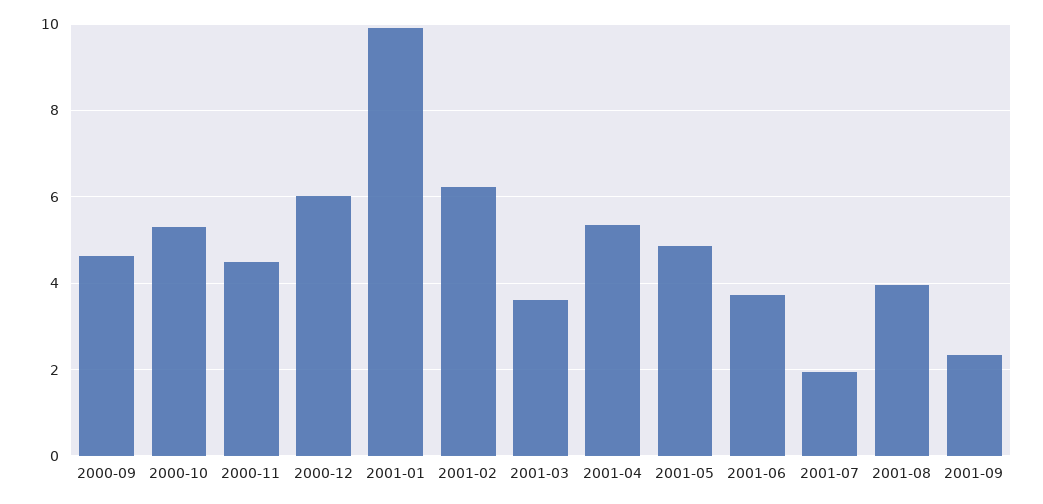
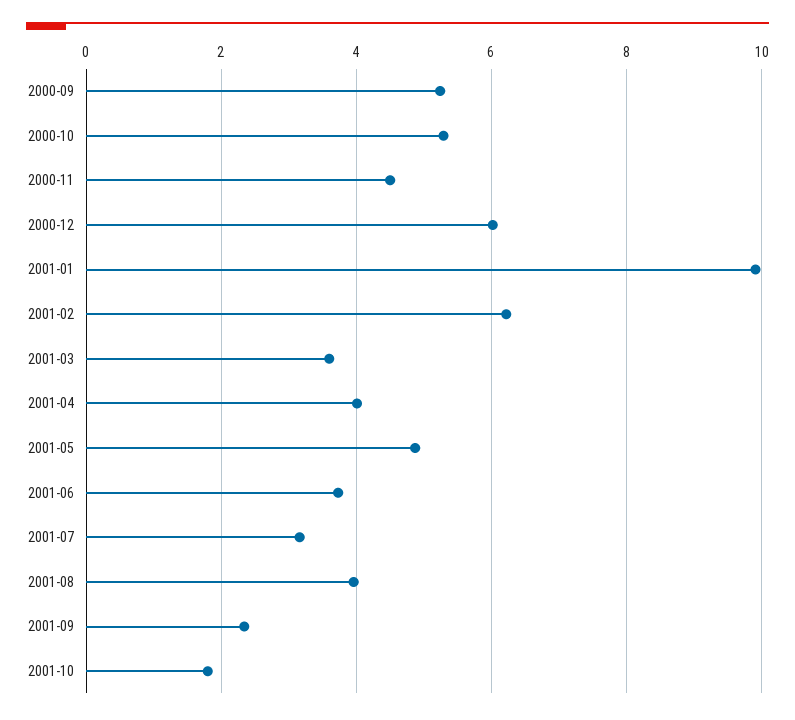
2000-09: 4.6 -> 5.2
2001-04: 5.4 -> 4
2001-07: 2 -> 3.2
2001-10: none -> 1.8

